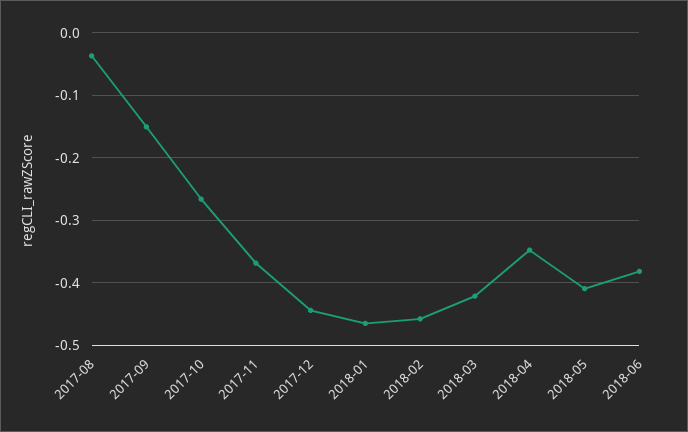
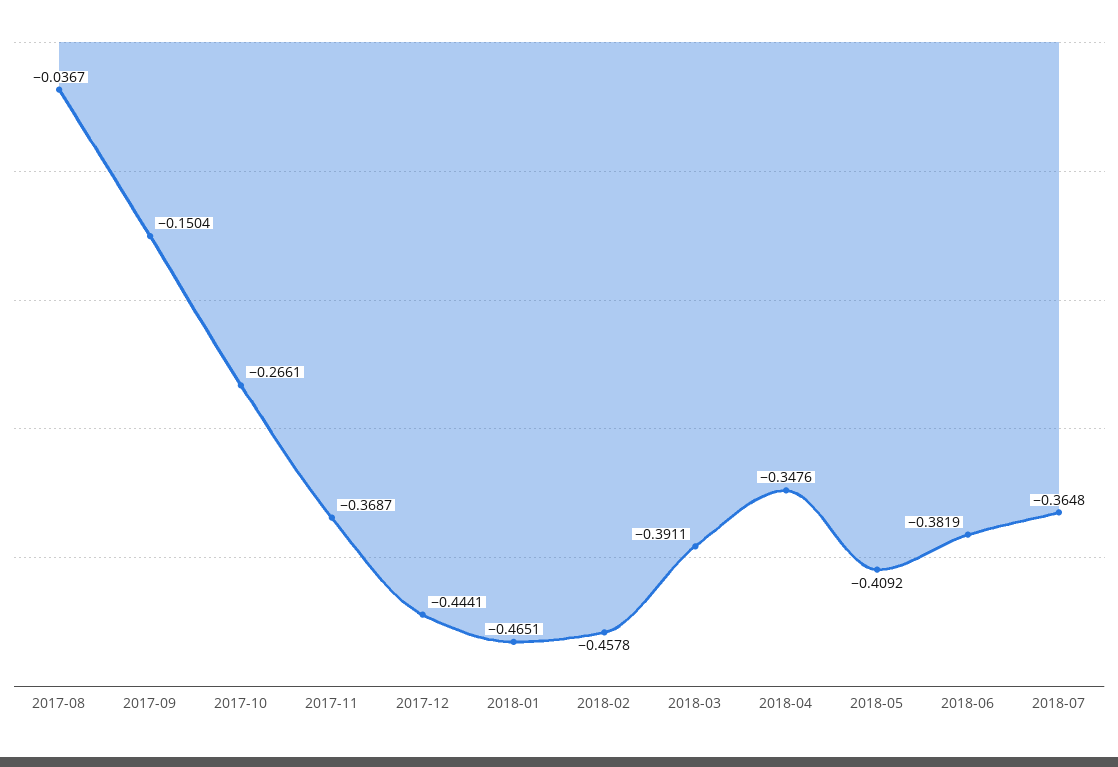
2018-03: -0.42 -> -0.3911
2018-07: none -> -0.3648

